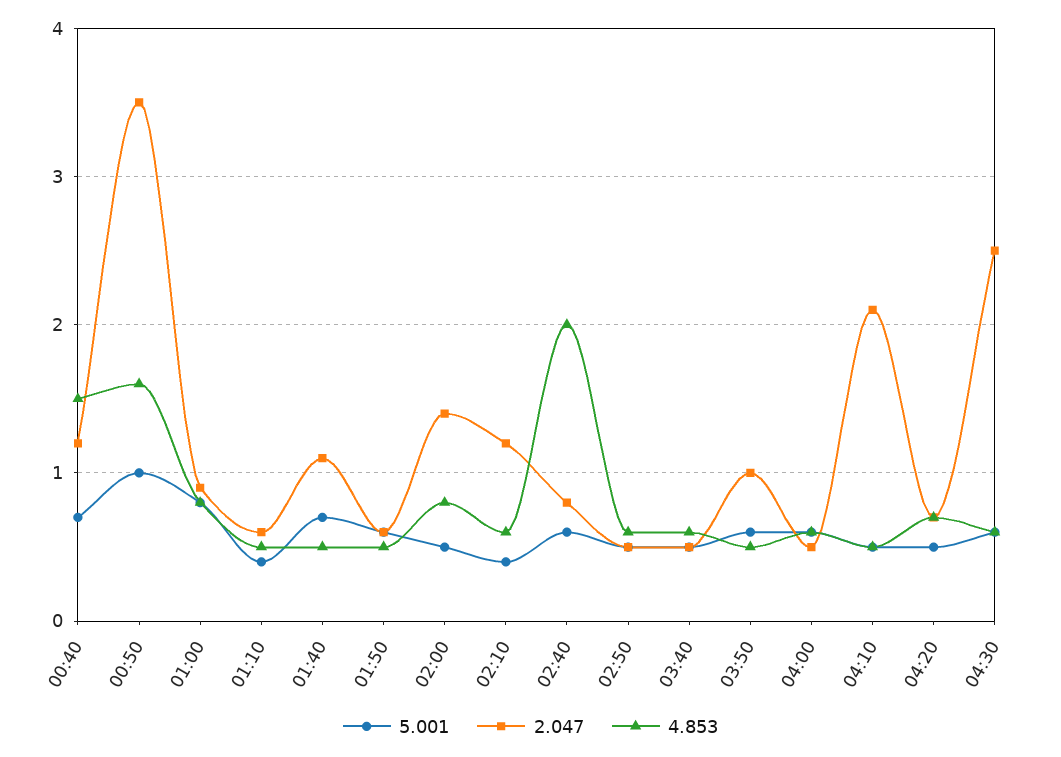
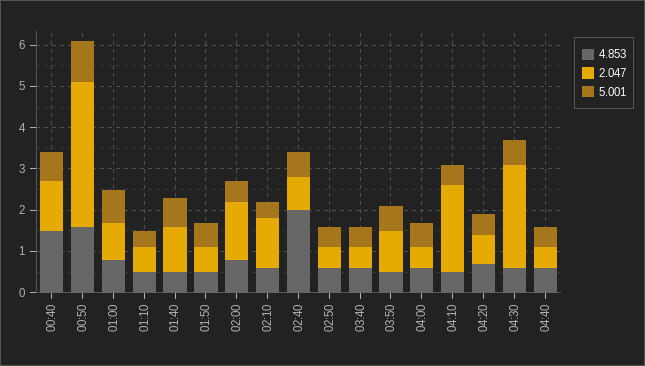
4.853, 04:40: none -> 0.5
2.047, 04:40: none -> 0.5
5.001, 04:40: none -> 0.5

